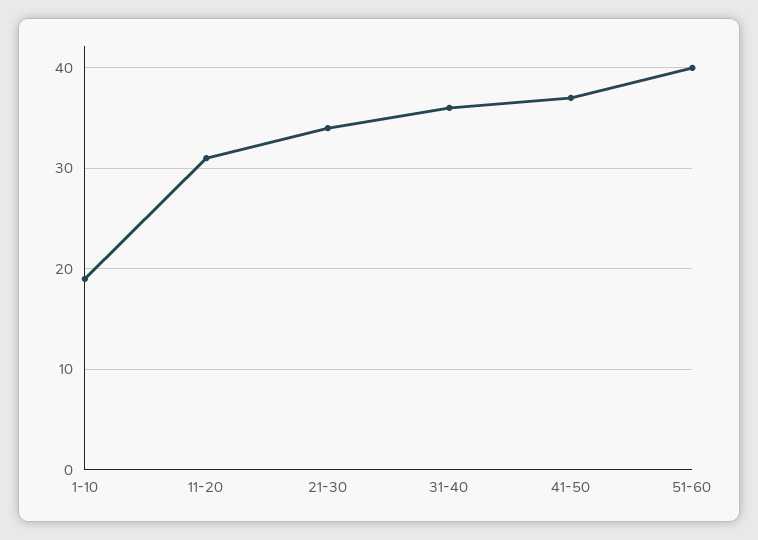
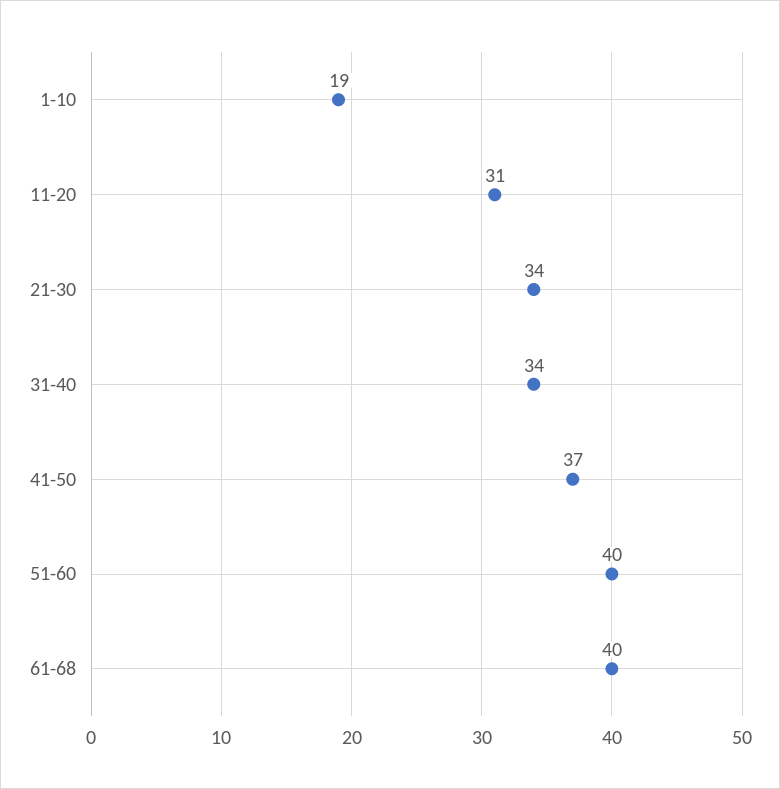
31-40: 36 -> 34
61-68: none -> 40

